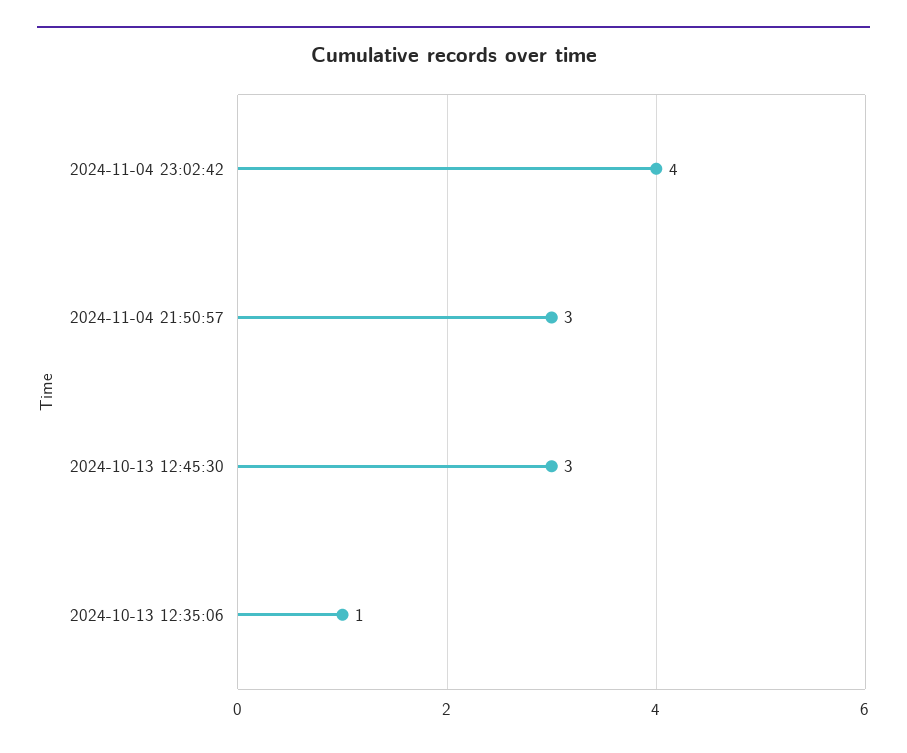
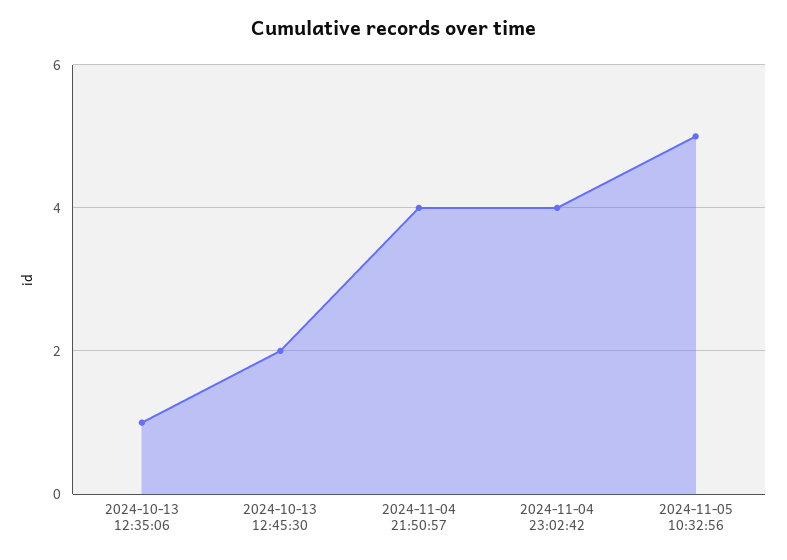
2024-11-04 21:50:57: 3 -> 4
2024-10-13 12:45:30: 3 -> 2
2024-11-05 10:32:56: none -> 5

